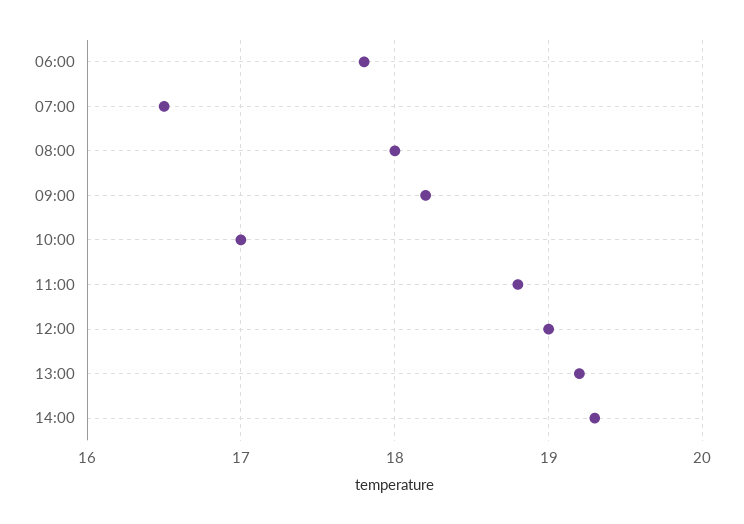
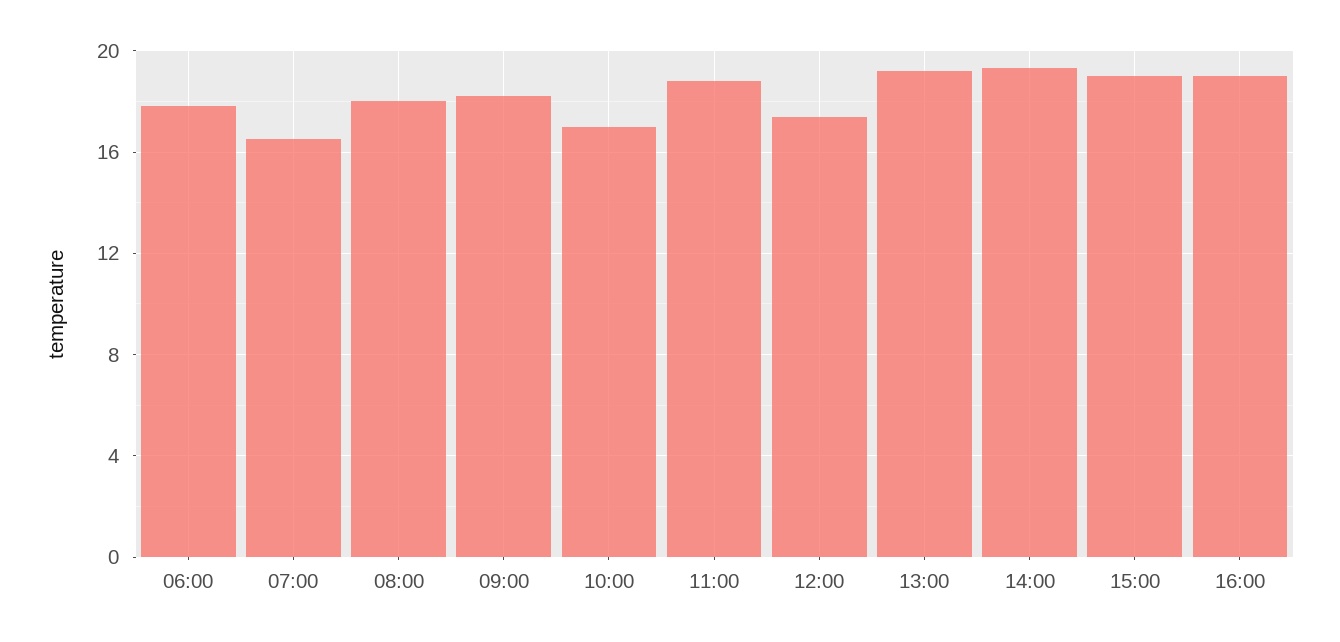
12:00: 19 -> 17.5
15:00: none -> 19
16:00: none -> 19

